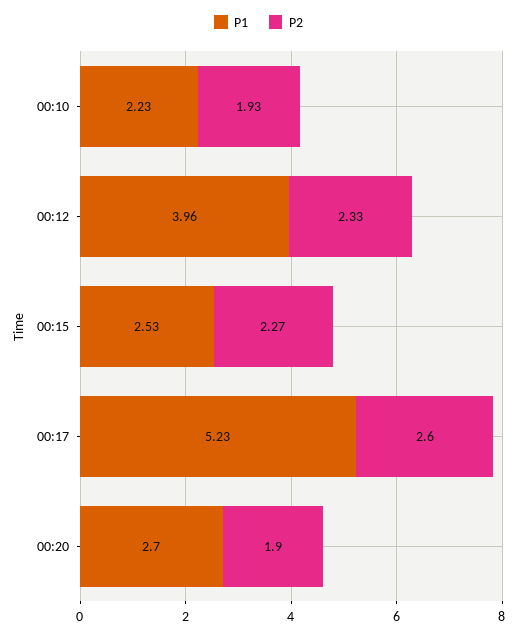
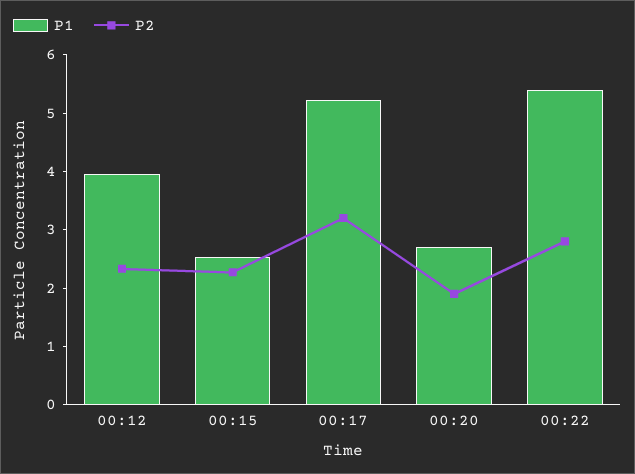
P1, 00:10: 2.23 -> none
P2, 00:10: 1.93 -> none
P2, 00:17: 2.6 -> 3.2
P1, 00:22: none -> 5.4
P2, 00:22: none -> 2.8

